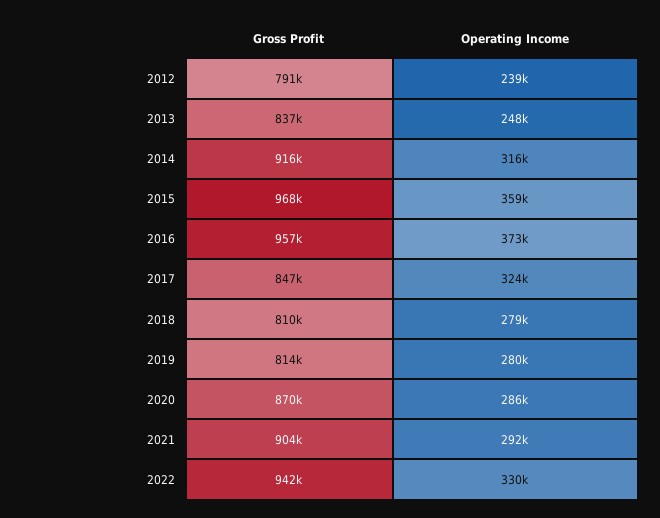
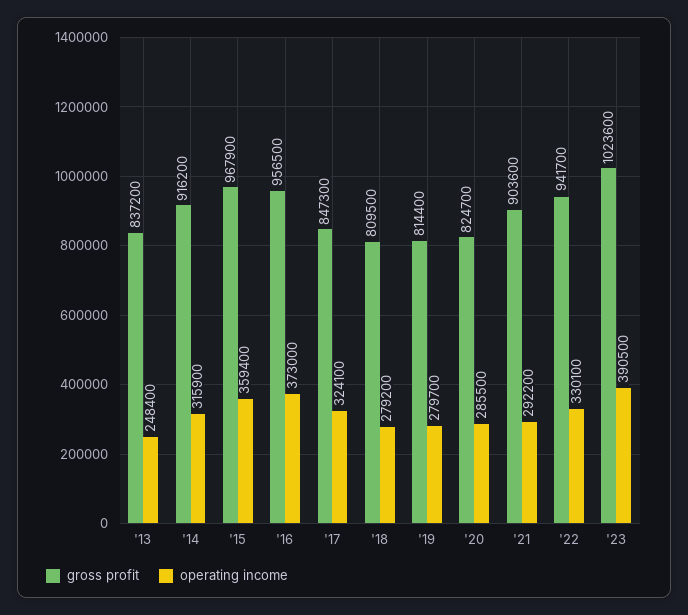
Gross Profit, 2012: 791000 -> none
Operating Income, 2012: 239000 -> none
Gross Profit, 2020: 870000 -> 824700
Gross Profit, '23: none -> 1023600
Operating Income, '23: none -> 390500

